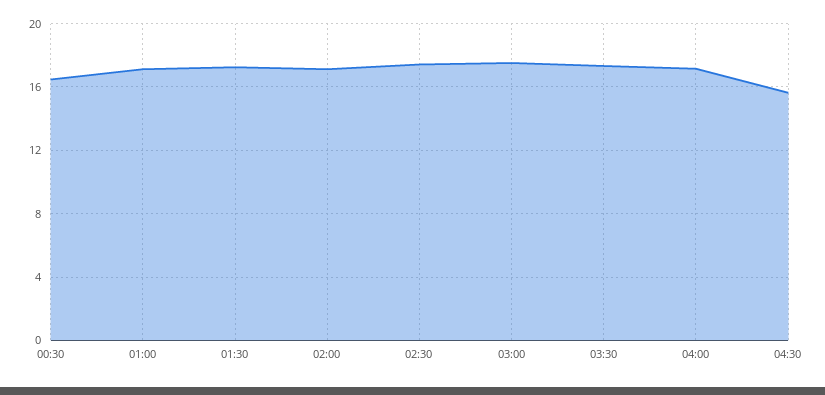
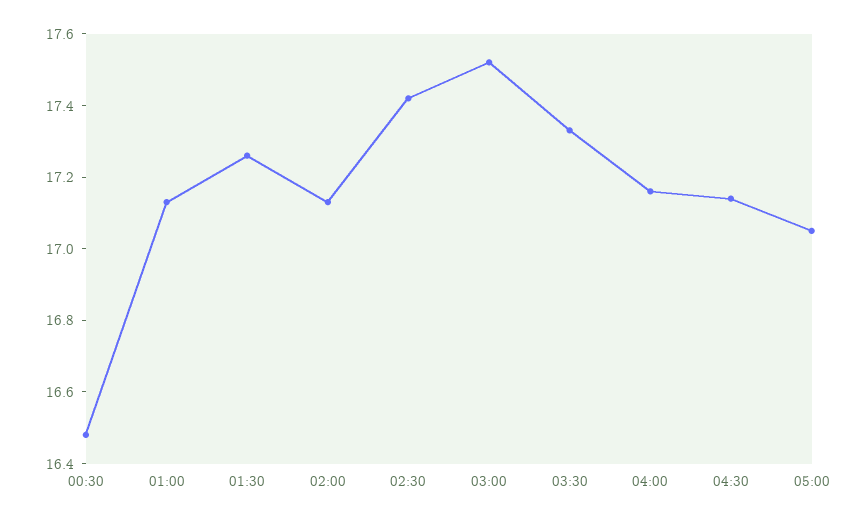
04:30: 15.5 -> 17.15
05:00: none -> 17.05

